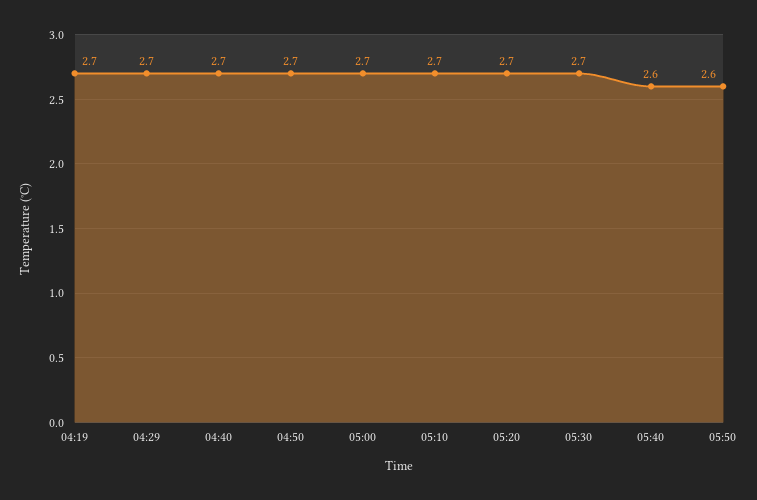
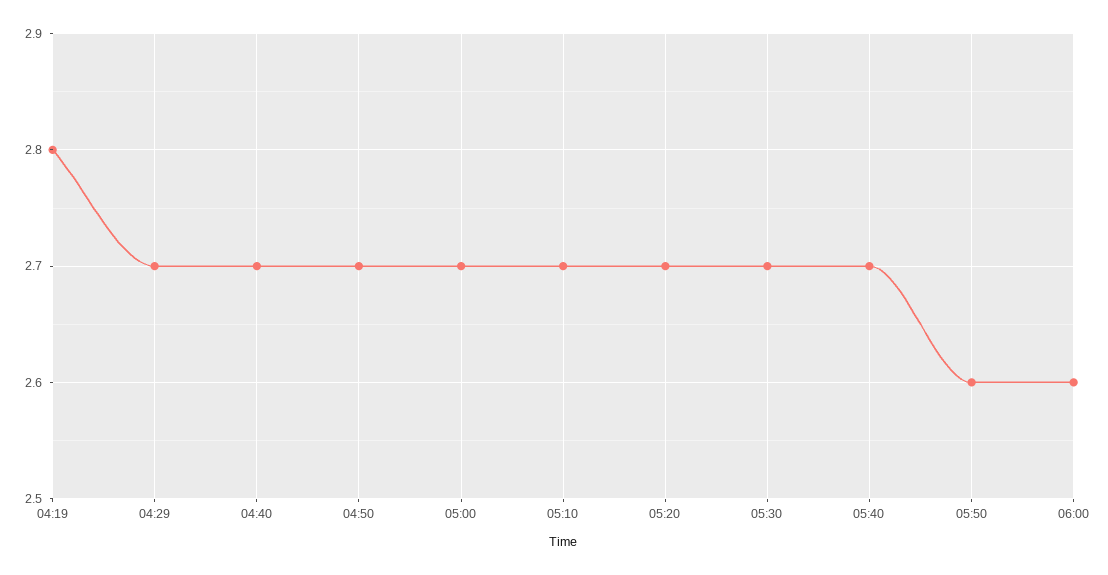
04:19: 2.7 -> 2.8
05:40: 2.6 -> 2.7
06:00: none -> 2.6

